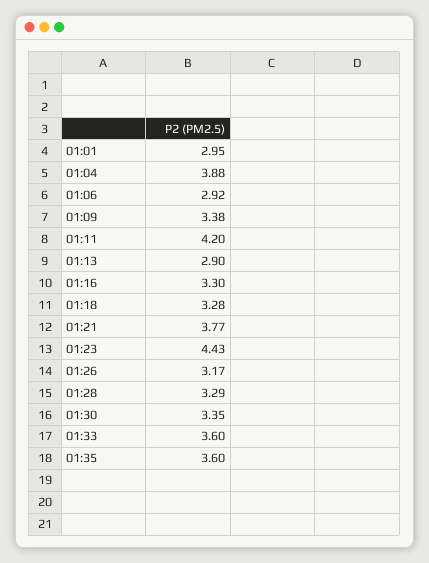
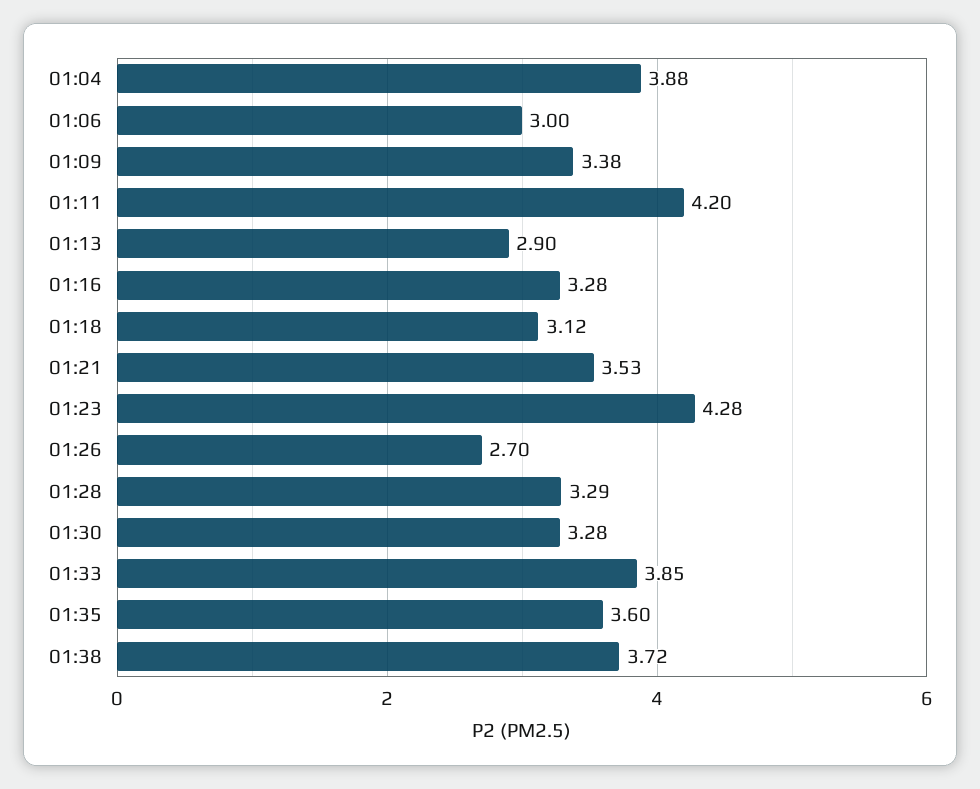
01:01: 2.95 -> none
01:06: 2.92 -> 3
01:16: 3.3 -> 3.28
01:18: 3.28 -> 3.12
01:21: 3.77 -> 3.53
01:23: 4.43 -> 4.28
01:26: 3.17 -> 2.7
01:30: 3.35 -> 3.28
01:33: 3.6 -> 3.85
01:38: none -> 3.72

